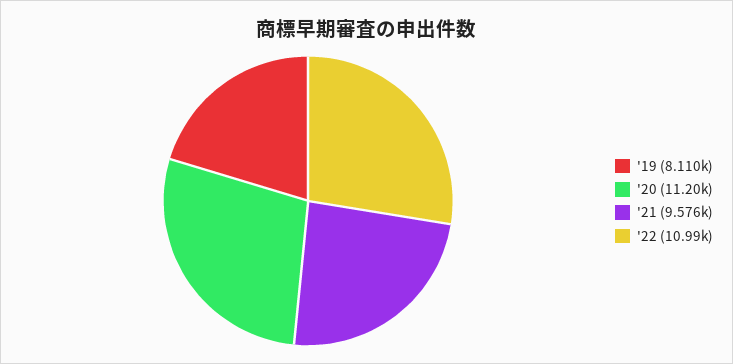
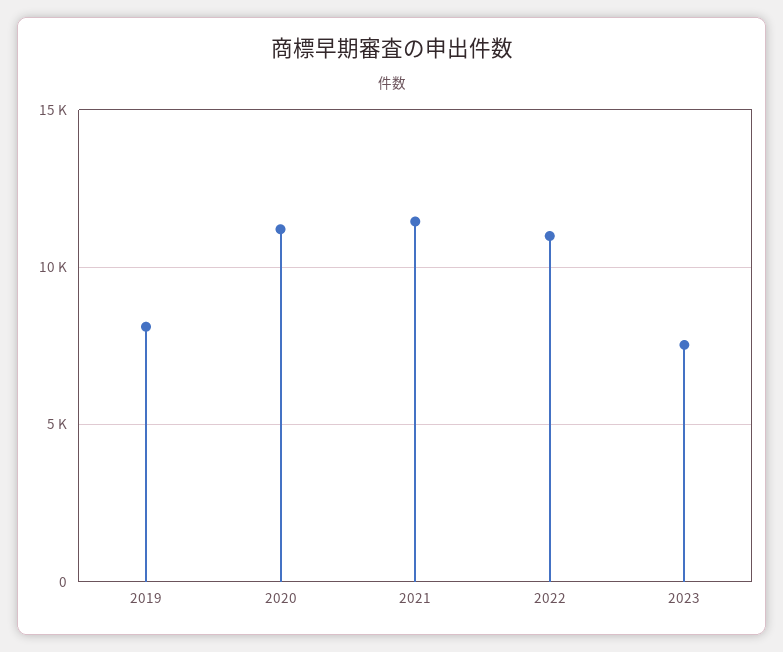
'21: 9576 -> 11500
2023: none -> 7500

